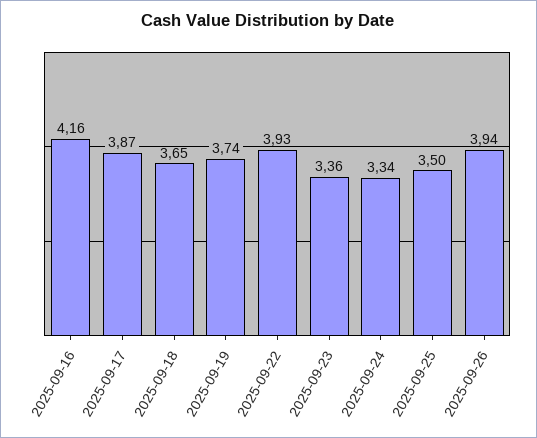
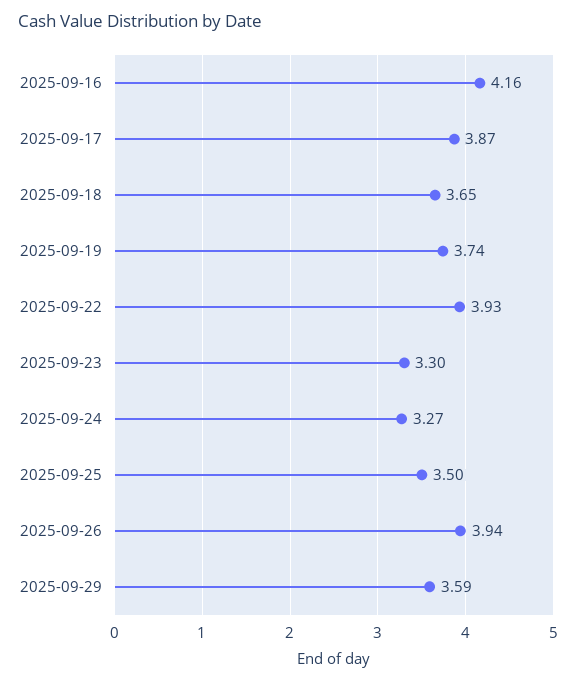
2025-09-23: 3.36 -> 3.3
2025-09-24: 3.34 -> 3.27
2025-09-29: none -> 3.59

